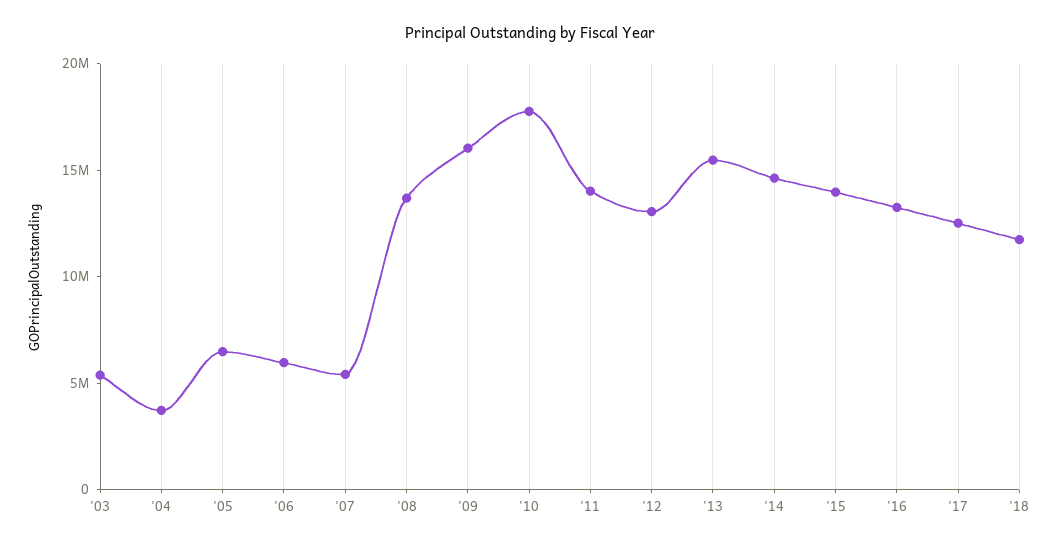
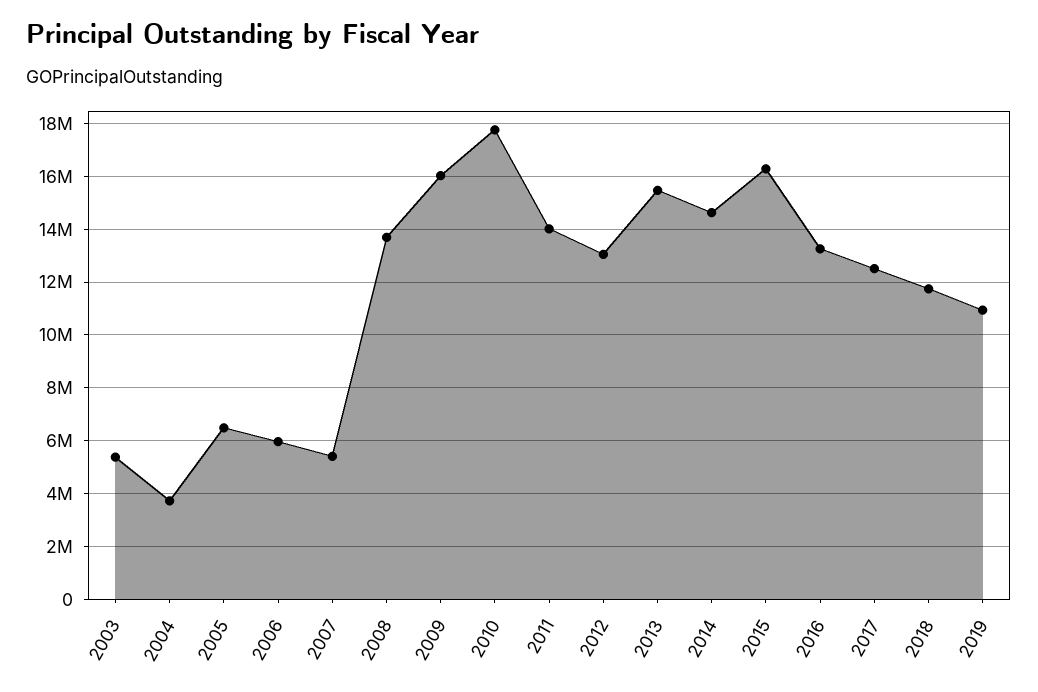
'15: 14000000 -> 16250000
2019: none -> 11000000

